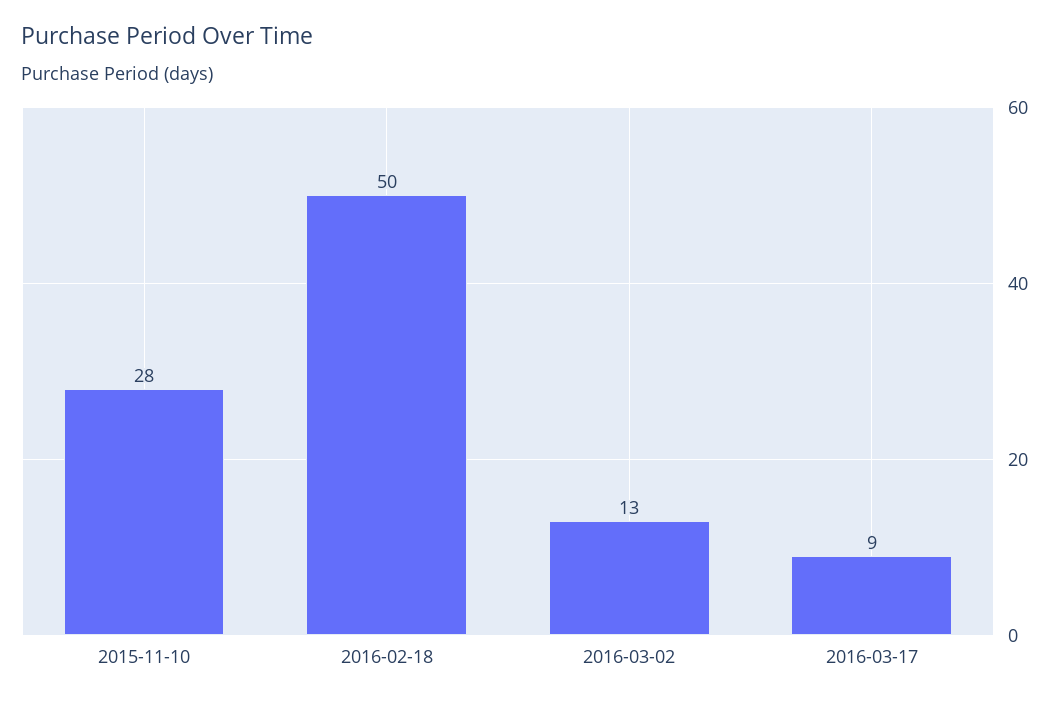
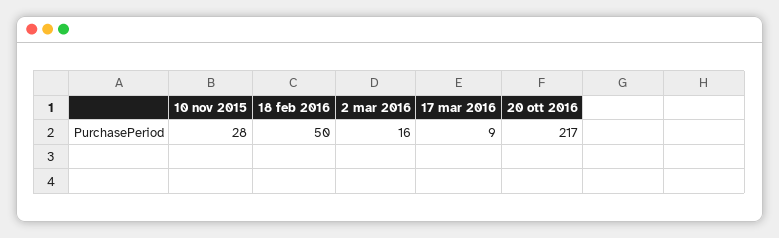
2016-03-02: 13 -> 16
20 ott 2016: none -> 217

